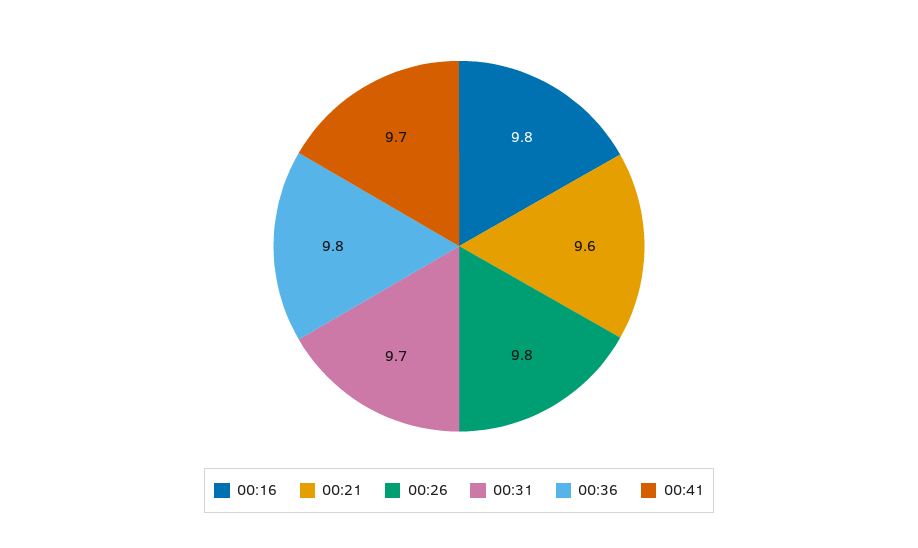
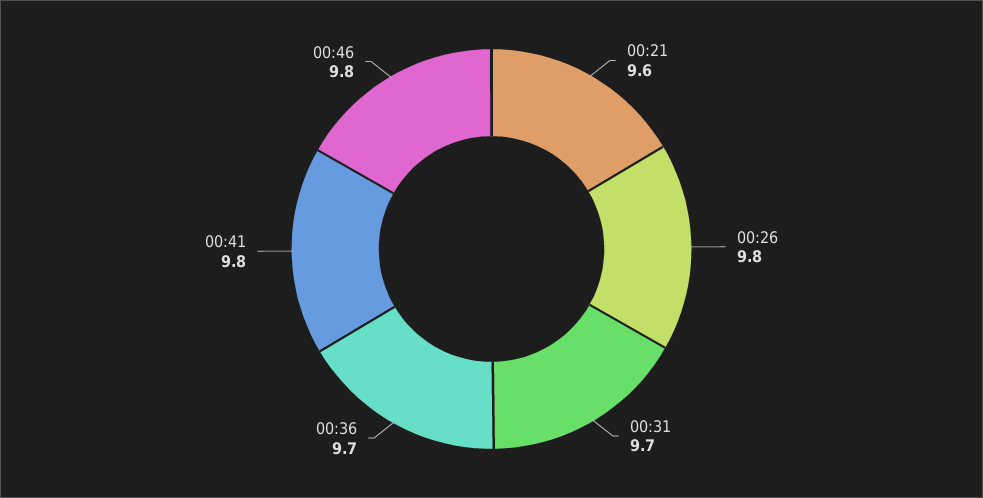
00:16: 9.8 -> none
00:36: 9.8 -> 9.7
00:41: 9.7 -> 9.8
00:46: none -> 9.8

